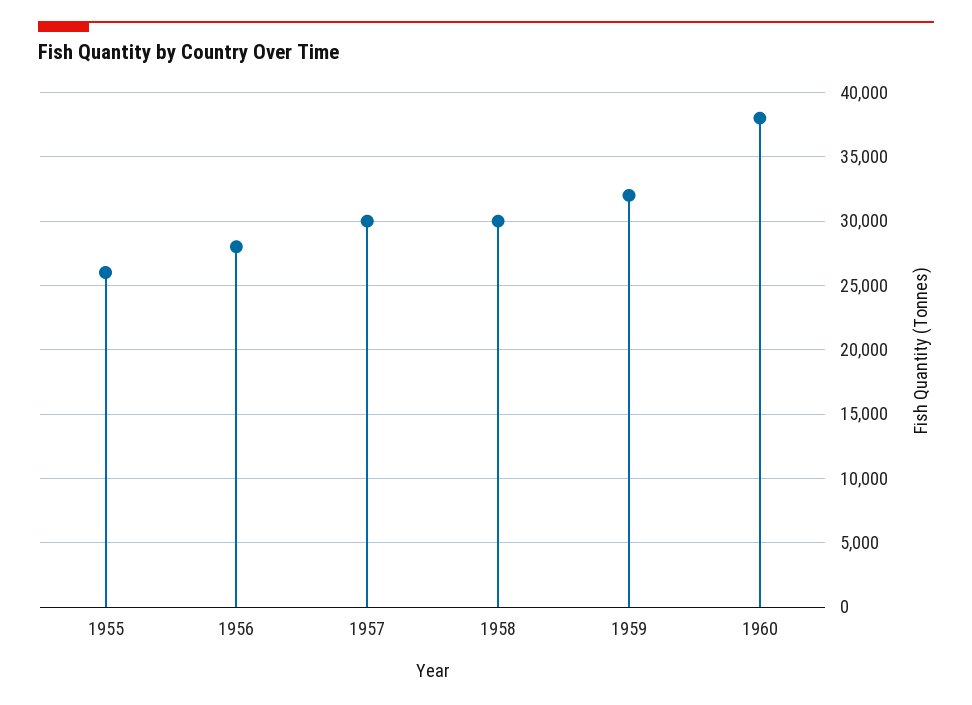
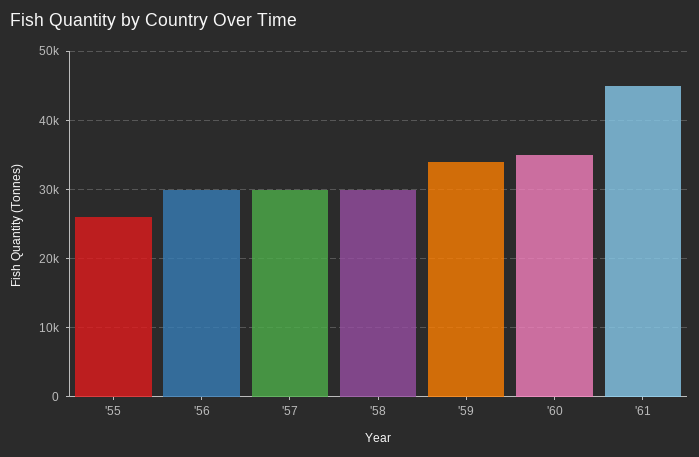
1956: 28000 -> 30000
1959: 32000 -> 34000
1960: 38000 -> 35000
'61: none -> 45000

